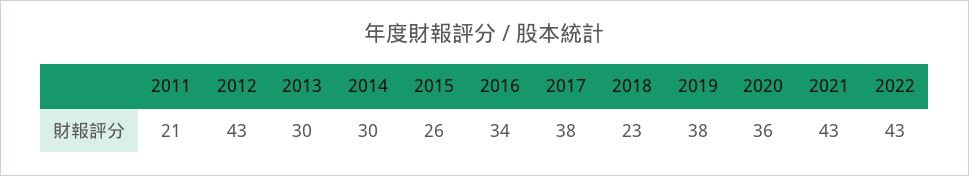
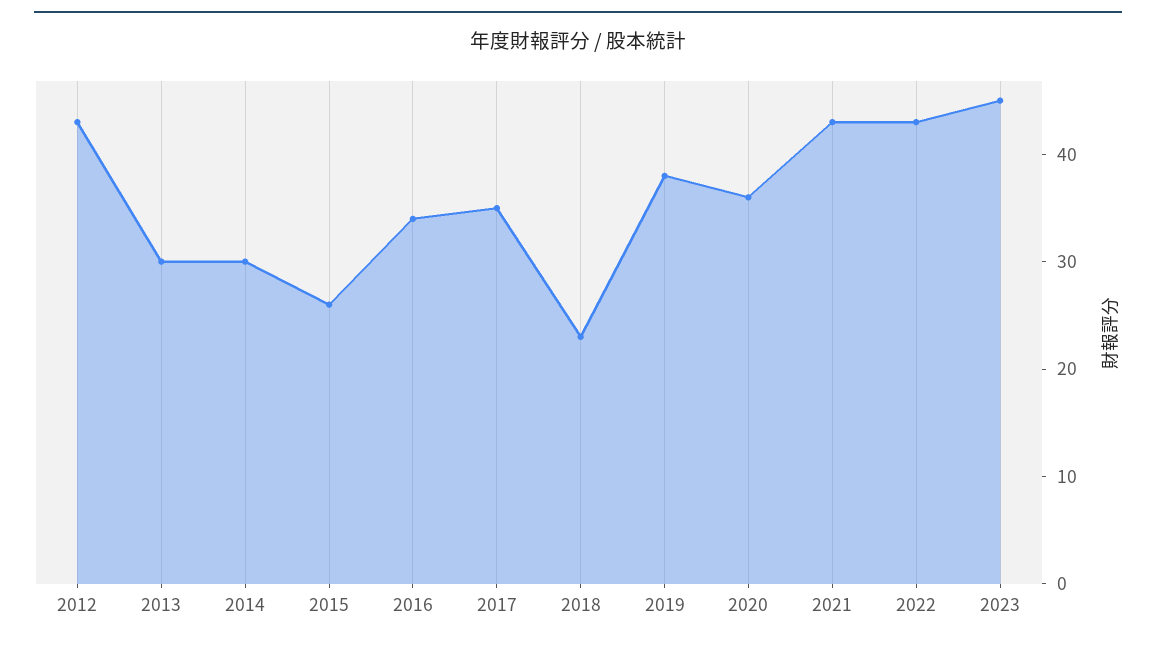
2011: 21 -> none
2017: 38 -> 35
2023: none -> 45

